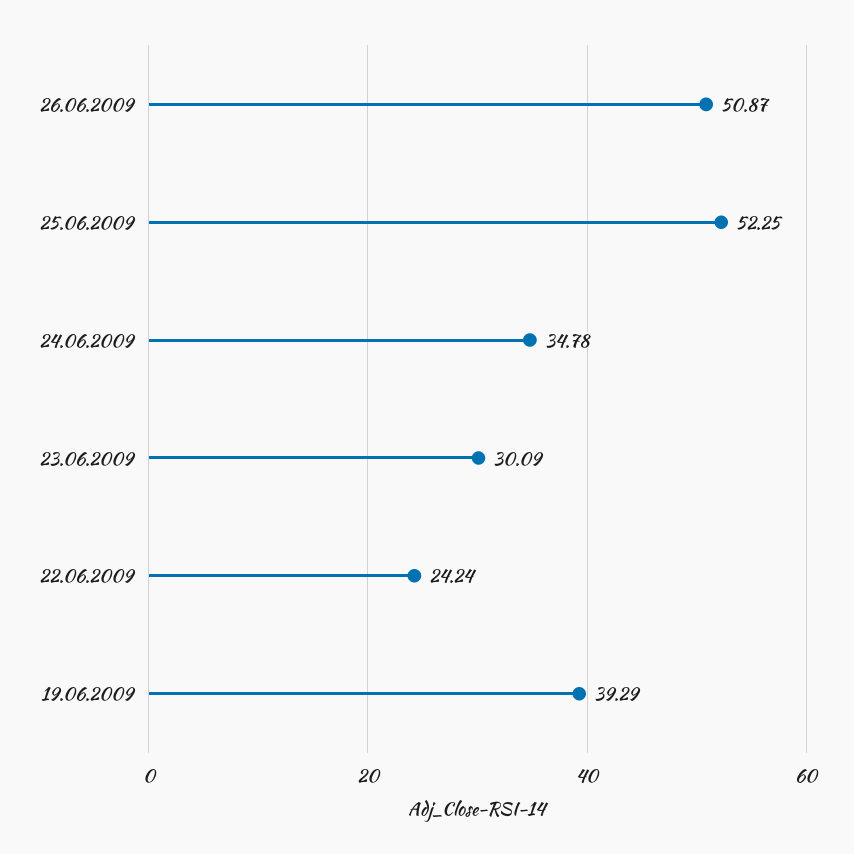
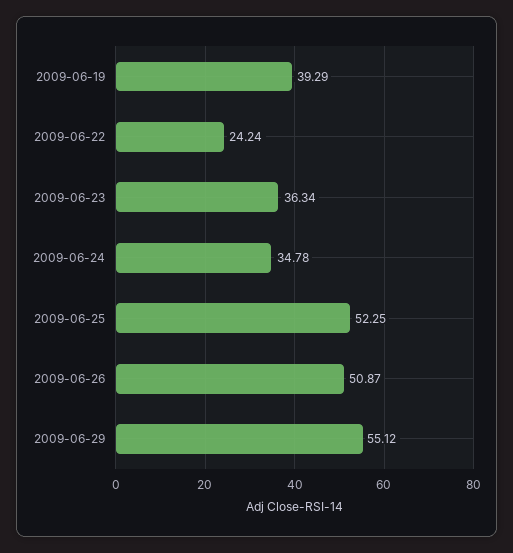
23.06.2009: 30.09 -> 36.34
2009-06-29: none -> 55.12

